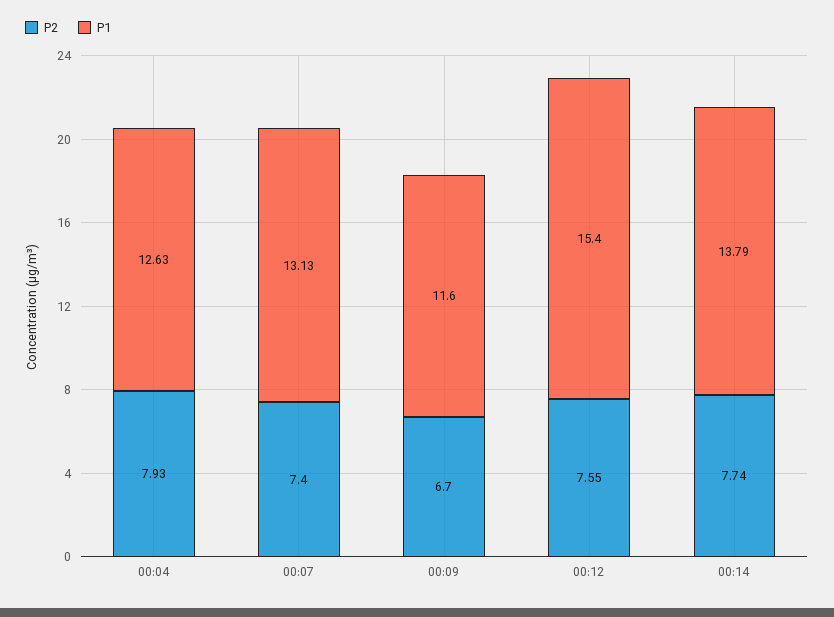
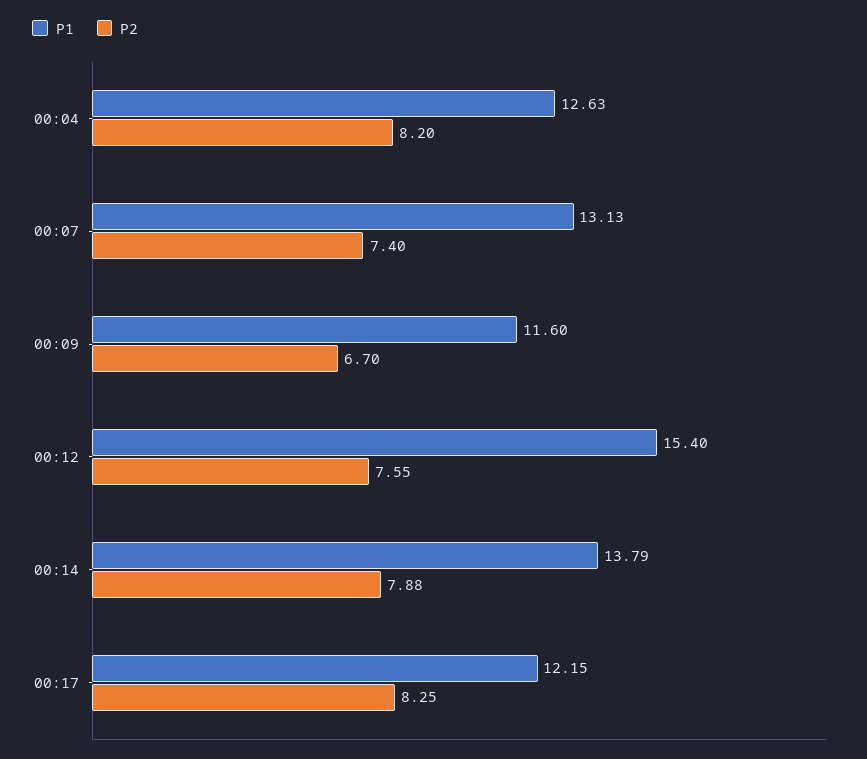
P2, 00:04: 7.93 -> 8.2
P2, 00:14: 7.74 -> 7.88
P1, 00:17: none -> 12.15
P2, 00:17: none -> 8.25

